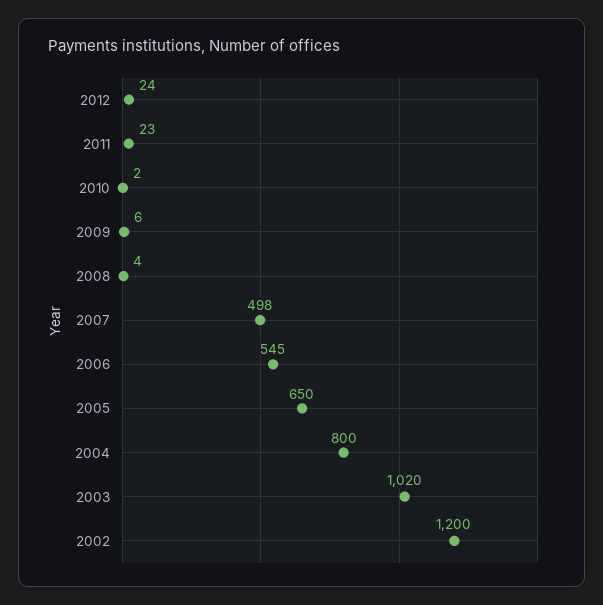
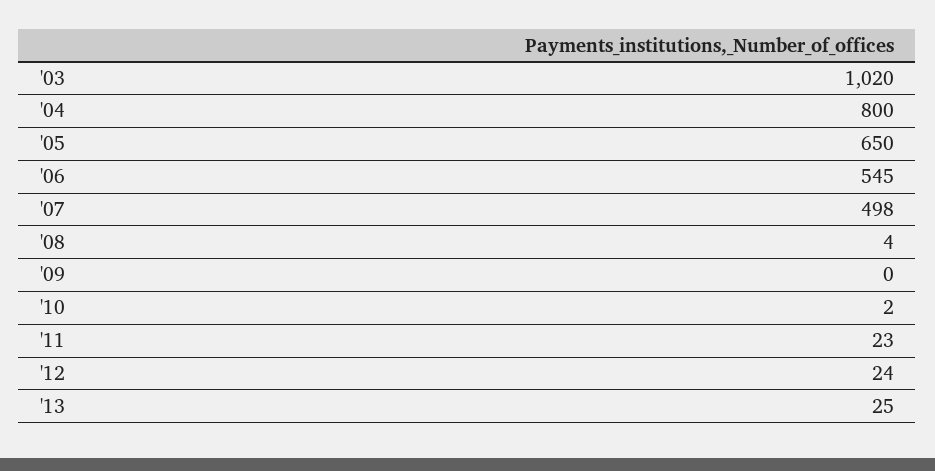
2009: 6 -> 0
2002: 1200 -> none
'13: none -> 25

